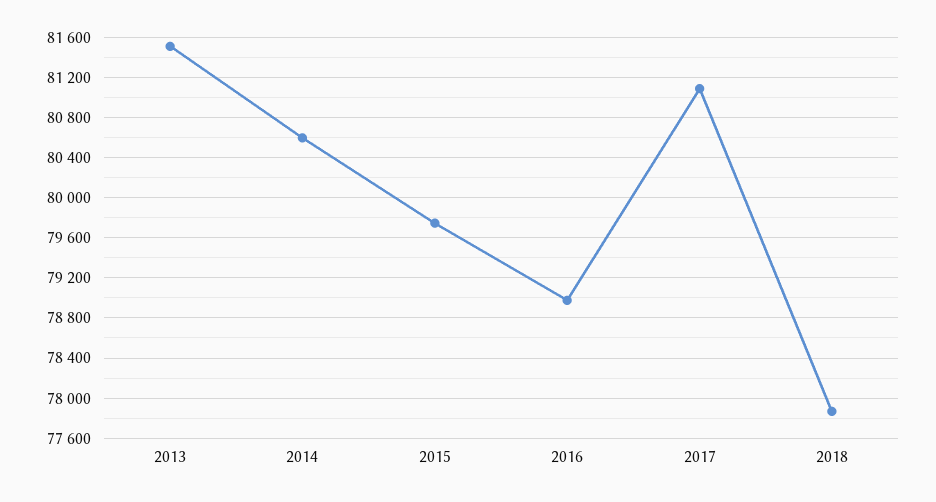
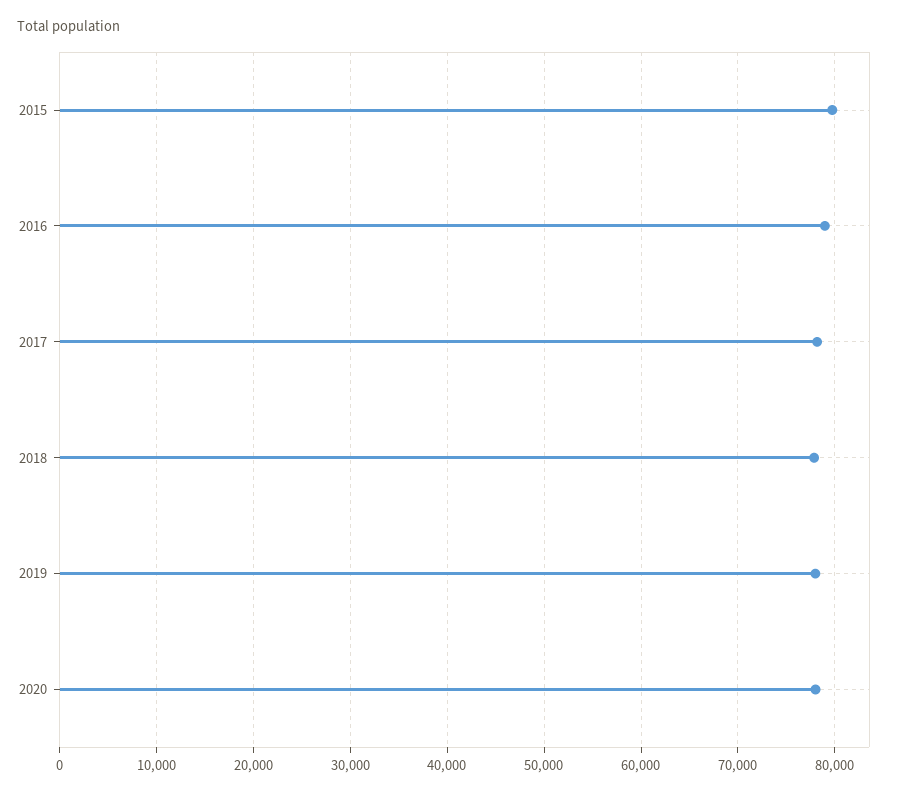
2013: 81500 -> none
2014: 80600 -> none
2017: 81100 -> 78000
2019: none -> 78000
2020: none -> 78000

